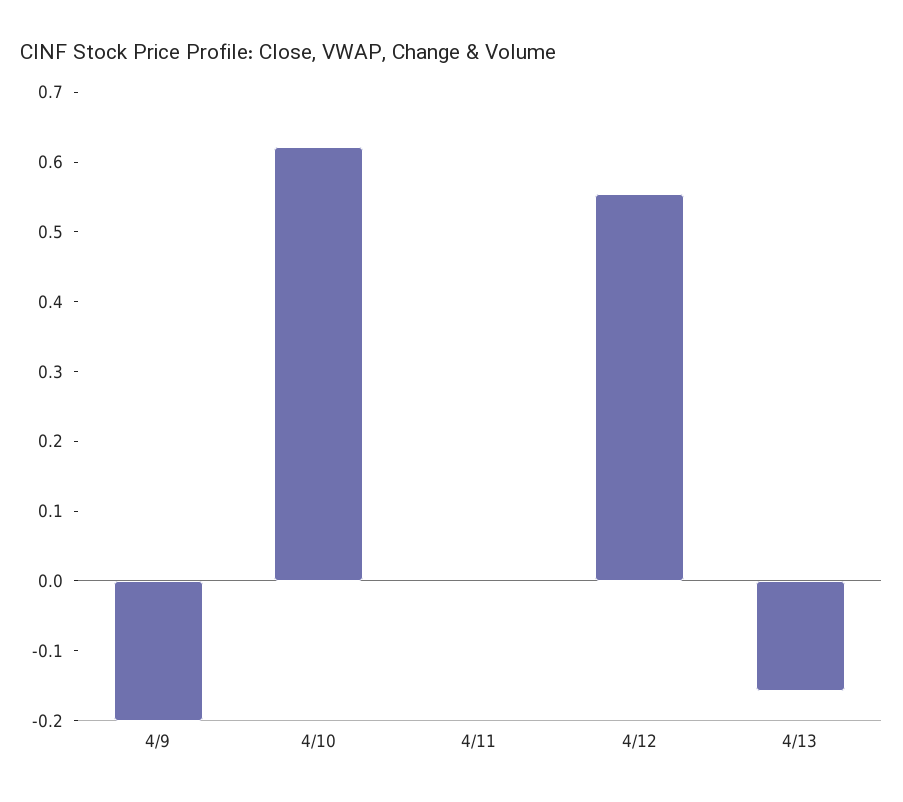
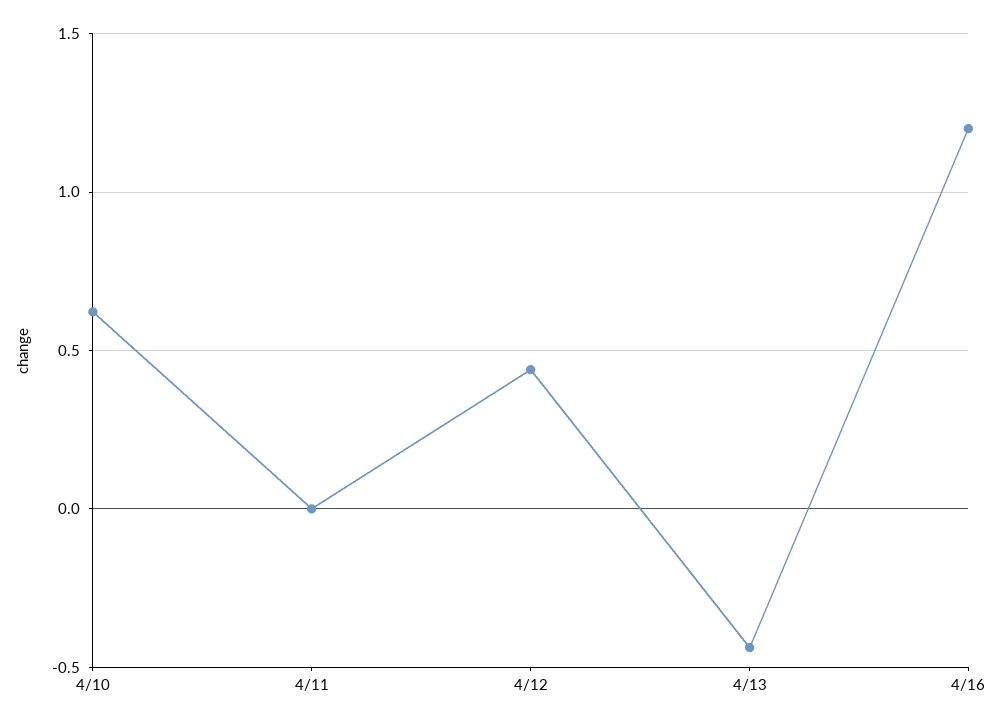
4/9: -0.2 -> none
4/12: 0.56 -> 0.45
4/13: -0.16 -> -0.45
4/16: none -> 1.2

